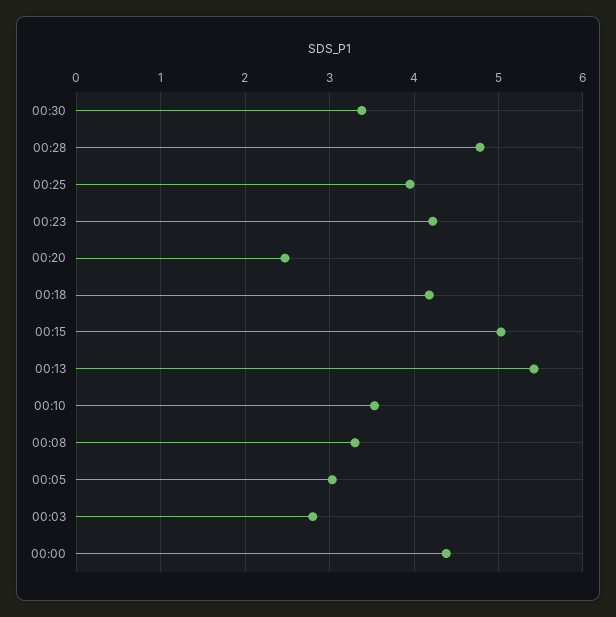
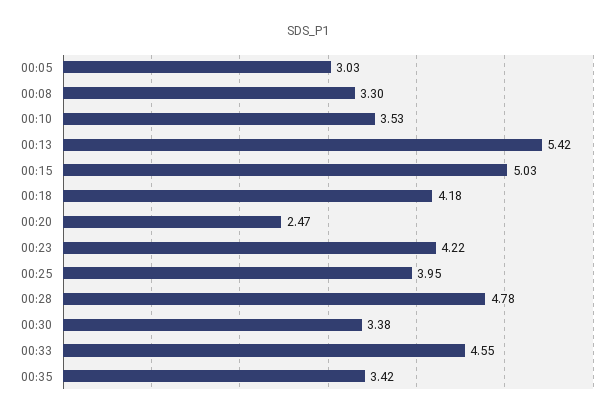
00:03: 2.8 -> none
00:00: 4.4 -> none
00:33: none -> 4.55
00:35: none -> 3.42

